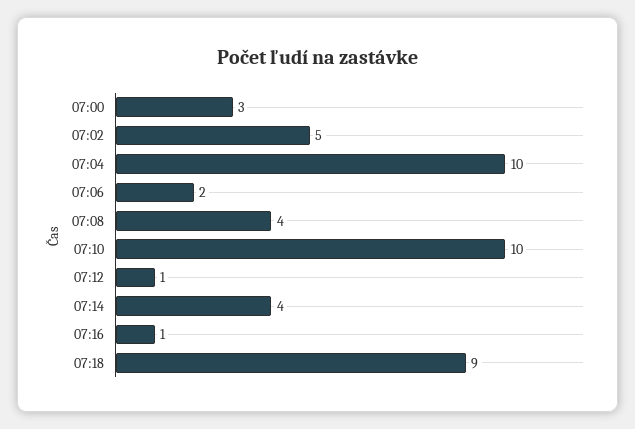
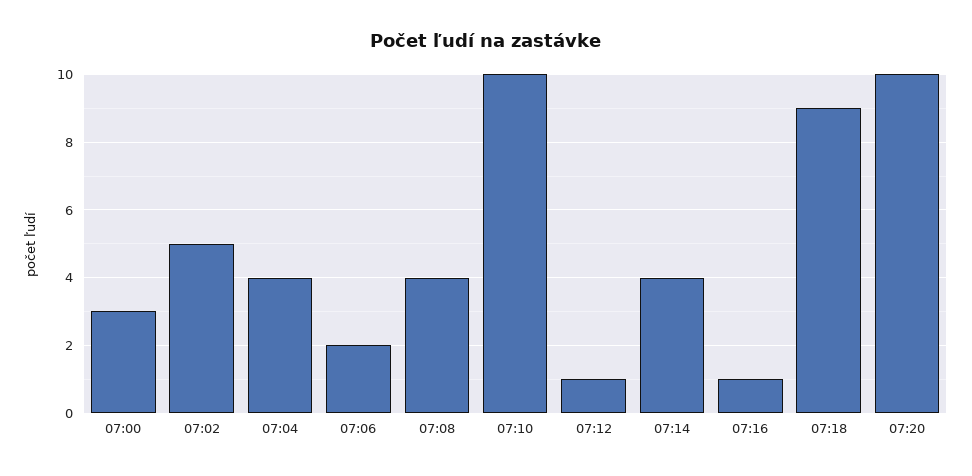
07:04: 10 -> 4
07:20: none -> 10

